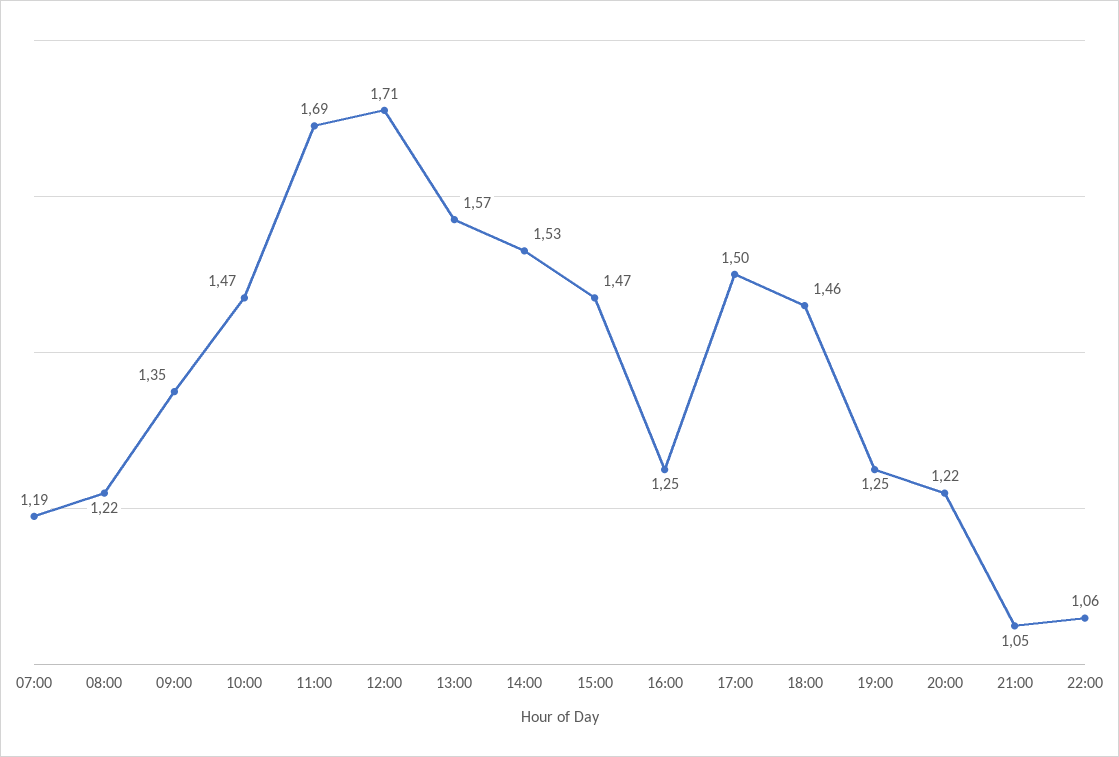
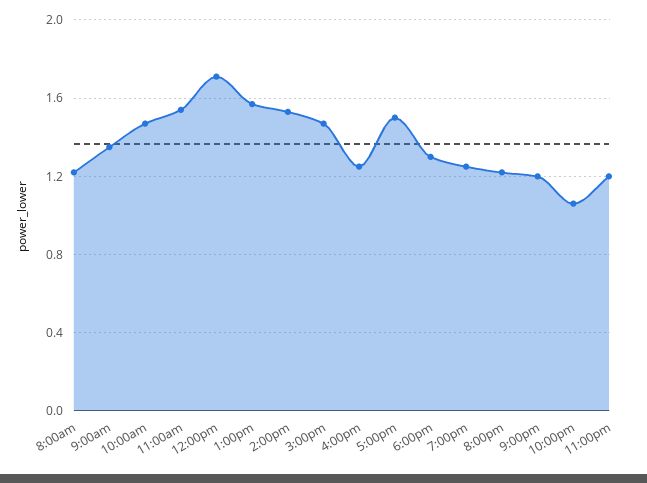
07:00: 1.19 -> none
11:00: 1.69 -> 1.55
18:00: 1.46 -> 1.3
21:00: 1.05 -> 1.2
11:00pm: none -> 1.2

